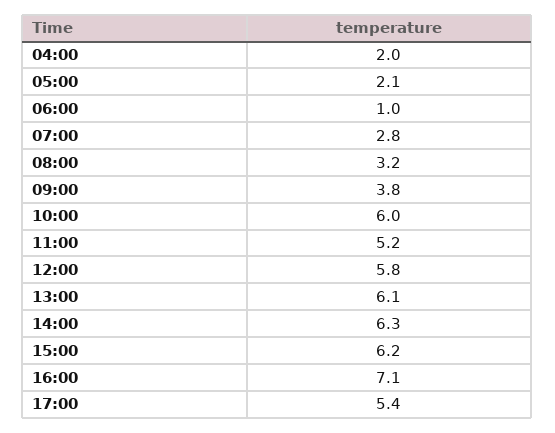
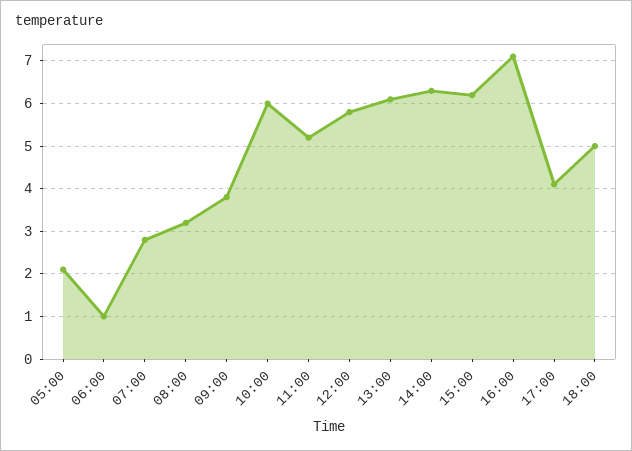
04:00: 2 -> none
17:00: 5.4 -> 4
18:00: none -> 5

